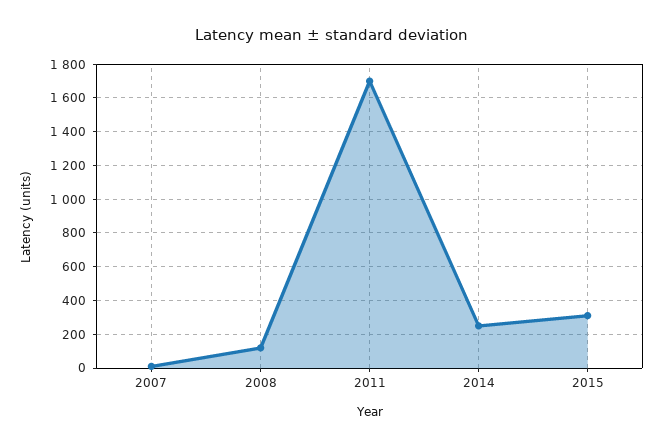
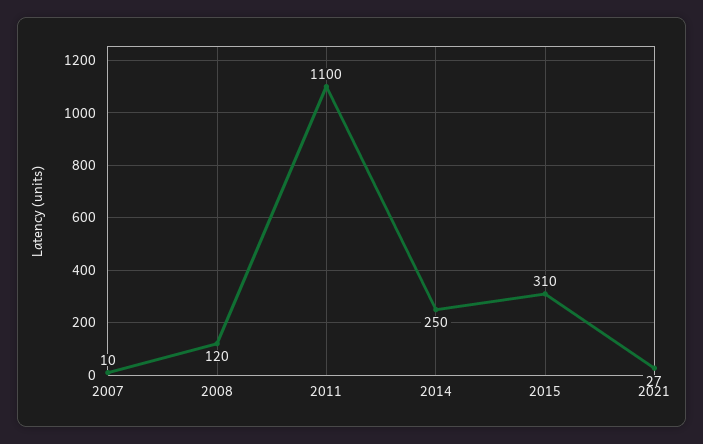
2011: 1700 -> 1100
2021: none -> 27

